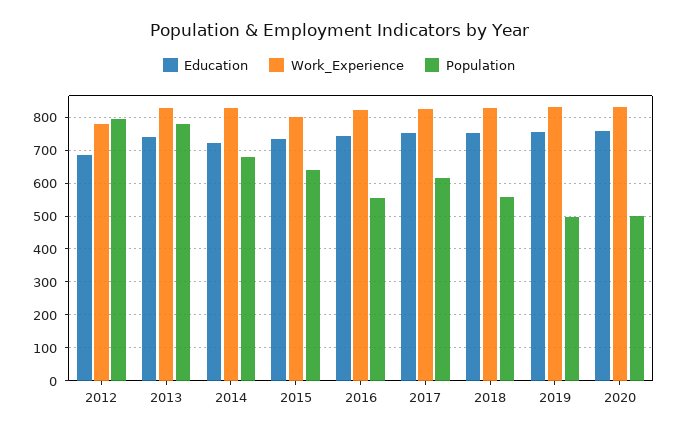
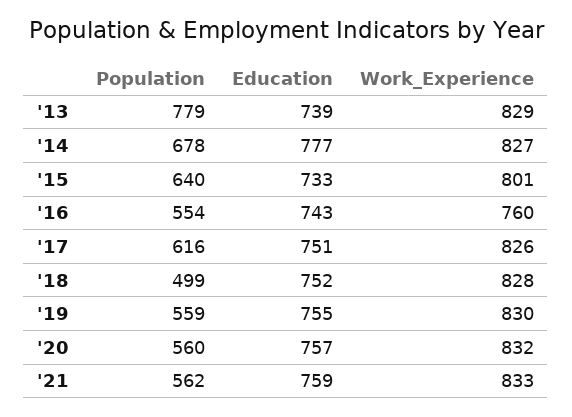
Education, 2012: 680 -> none
Work_Experience, 2012: 780 -> none
Population, 2012: 800 -> none
Education, 2014: 720 -> 777
Work_Experience, 2016: 820 -> 760
Population, 2018: 560 -> 499
Population, 2019: 500 -> 559
Population, 2020: 500 -> 560
Population, '21: none -> 562
Education, '21: none -> 759
Work_Experience, '21: none -> 833

